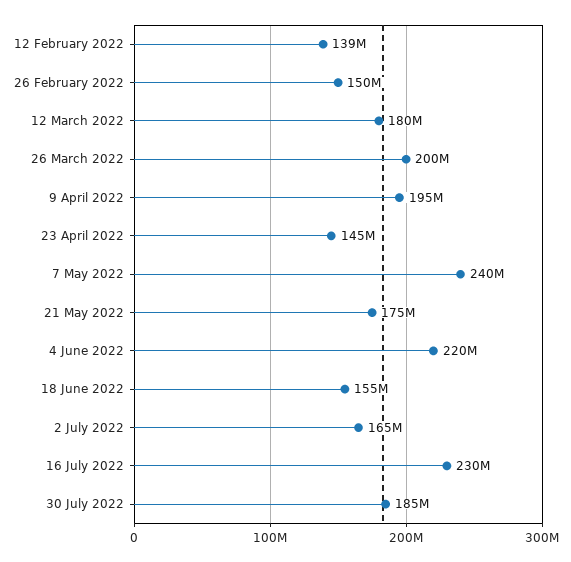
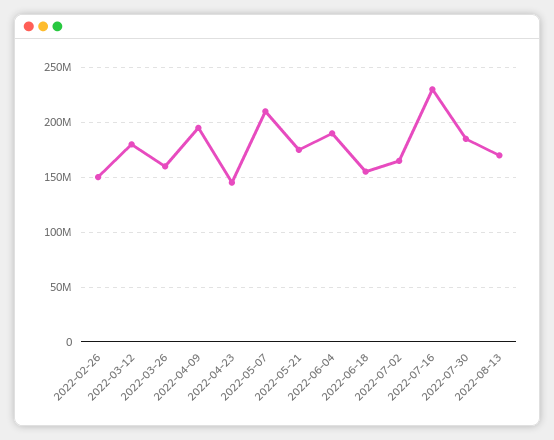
12 February 2022: 139000000 -> none
26 March 2022: 200000000 -> 160000000
7 May 2022: 240000000 -> 210000000
4 June 2022: 220000000 -> 190000000
2022-08-13: none -> 170000000

